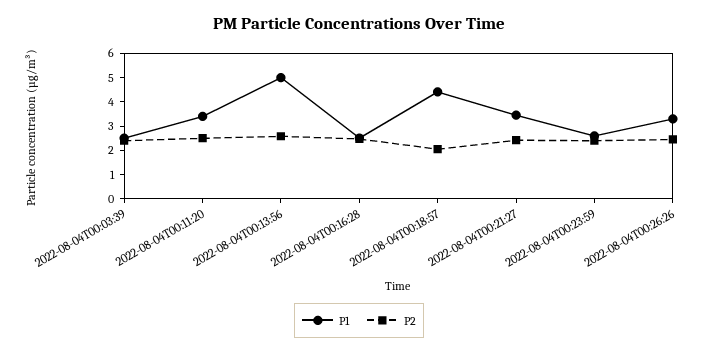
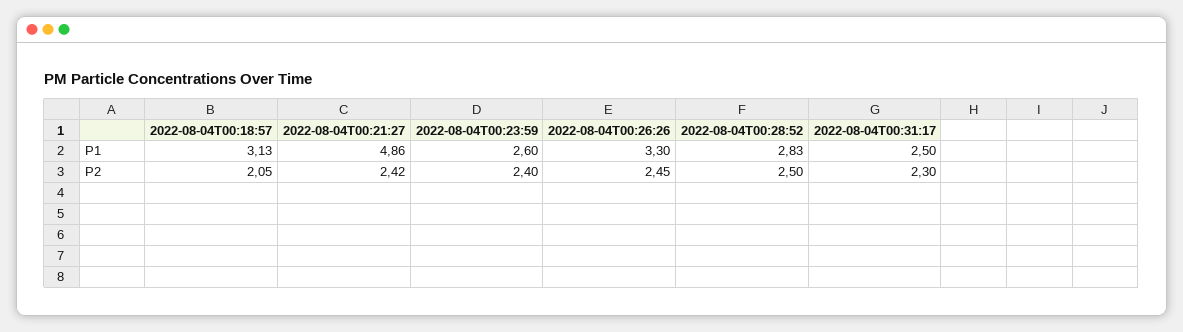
P1, 2022-08-04T00:03:39: 2.5 -> none
P2, 2022-08-04T00:03:39: 2.5 -> none
P1, 2022-08-04T00:11:20: 3.5 -> none
P2, 2022-08-04T00:11:20: 2.5 -> none
P1, 2022-08-04T00:13:56: 5 -> none
P2, 2022-08-04T00:13:56: 2.5 -> none
P1, 2022-08-04T00:16:28: 2.5 -> none
P2, 2022-08-04T00:16:28: 2.5 -> none
P1, 2022-08-04T00:18:57: 4.5 -> 3.13
P1, 2022-08-04T00:21:27: 3.5 -> 4.86
P1, 2022-08-04T00:28:52: none -> 2.83
P1, 2022-08-04T00:31:17: none -> 2.5
P2, 2022-08-04T00:28:52: none -> 2.5
P2, 2022-08-04T00:31:17: none -> 2.3

